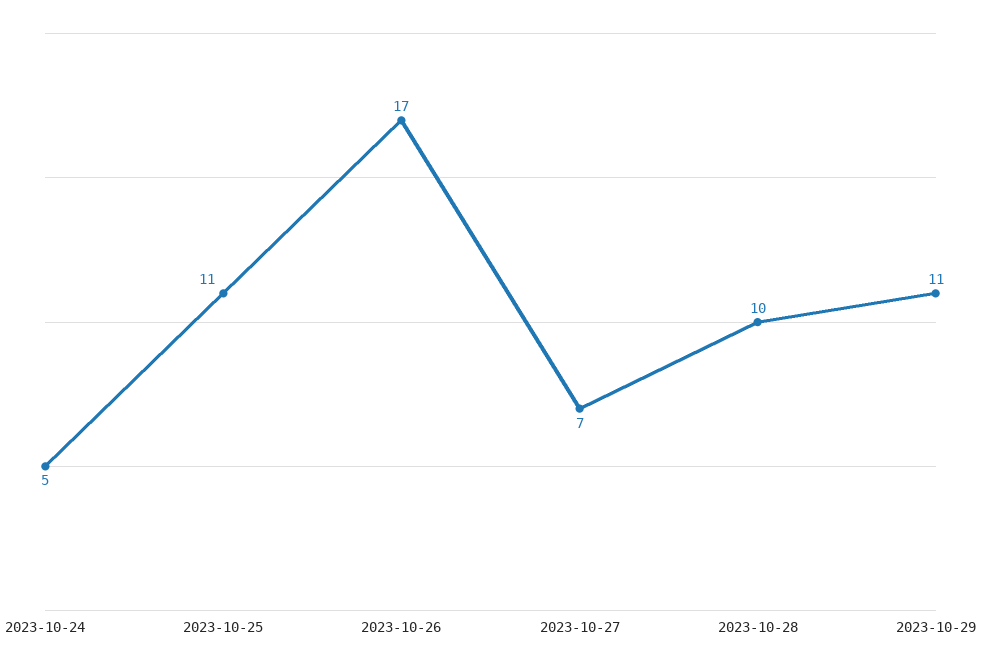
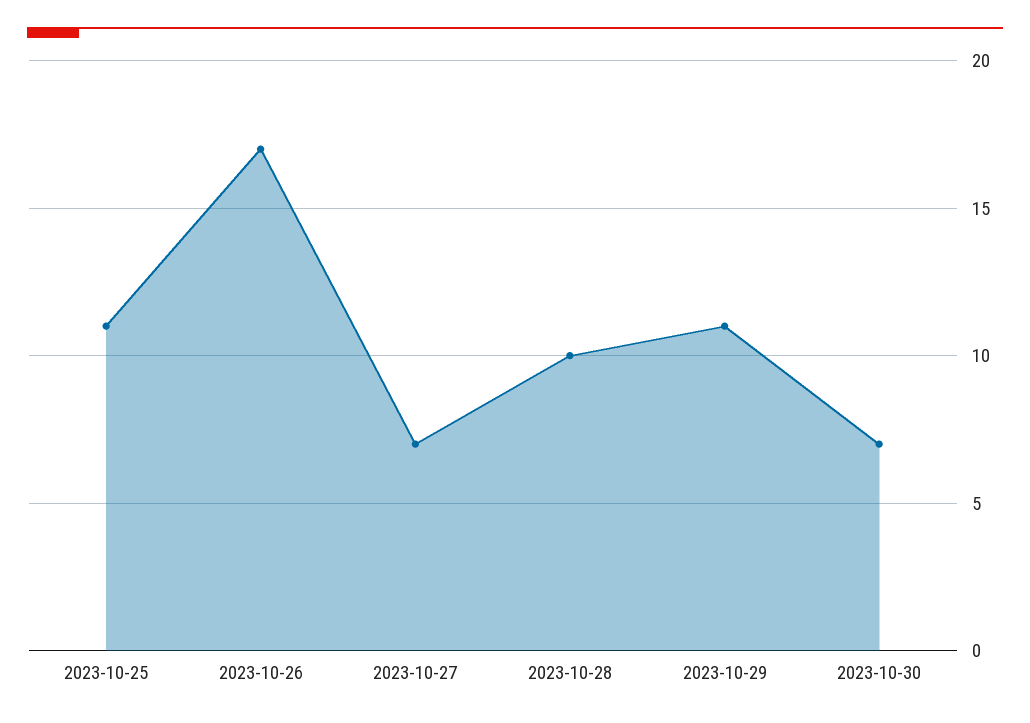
2023-10-24: 5 -> none
2023-10-30: none -> 7

